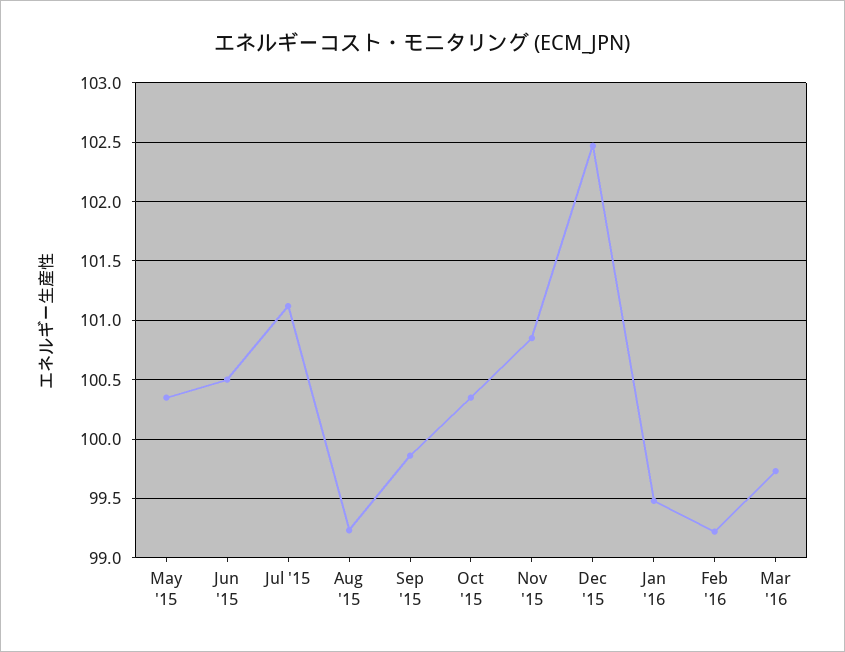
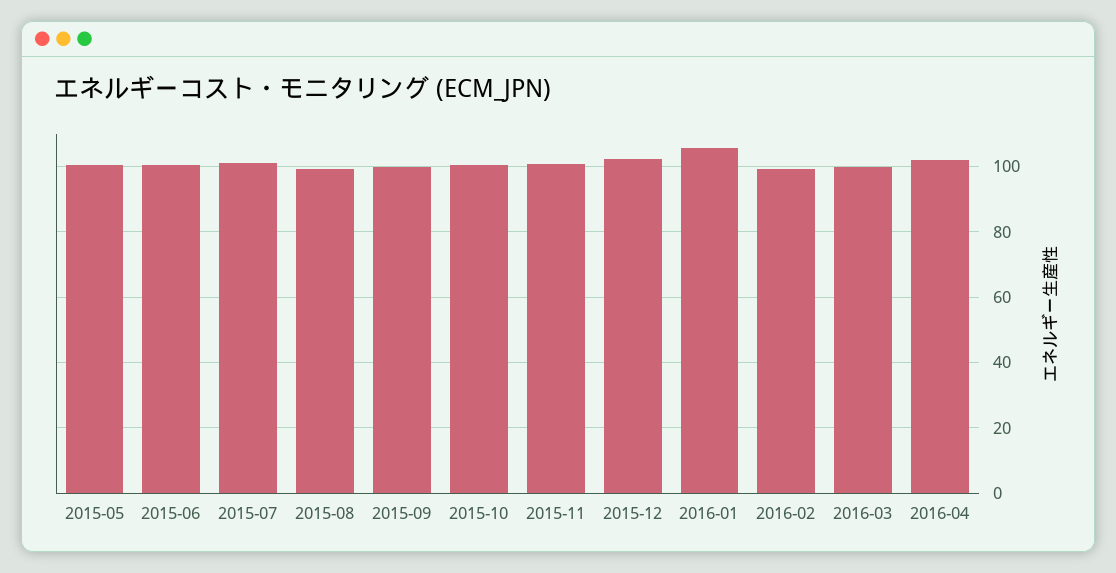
Jan '16: 99.5 -> 106
2016-04: none -> 102

